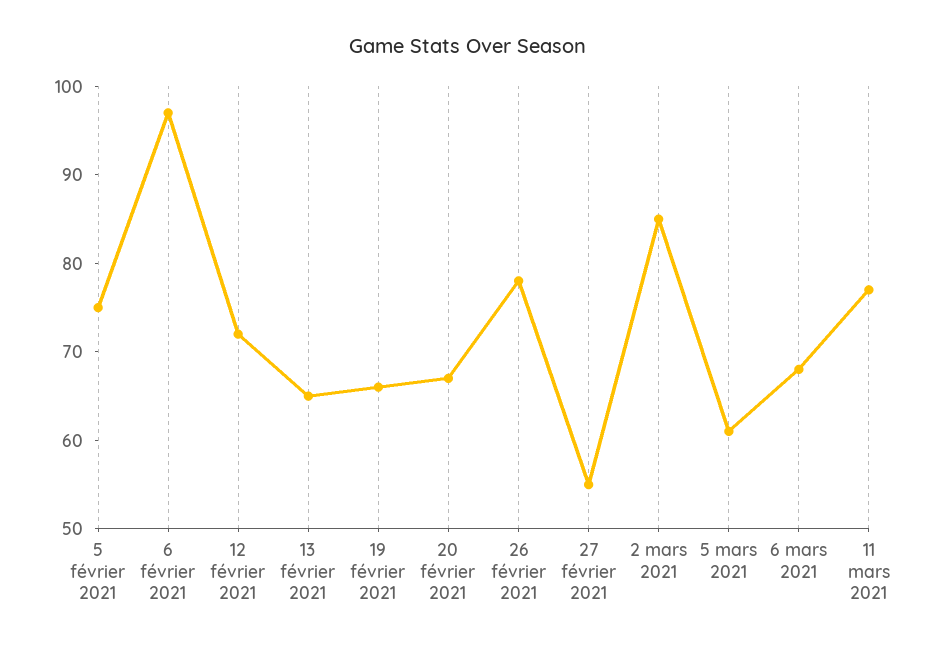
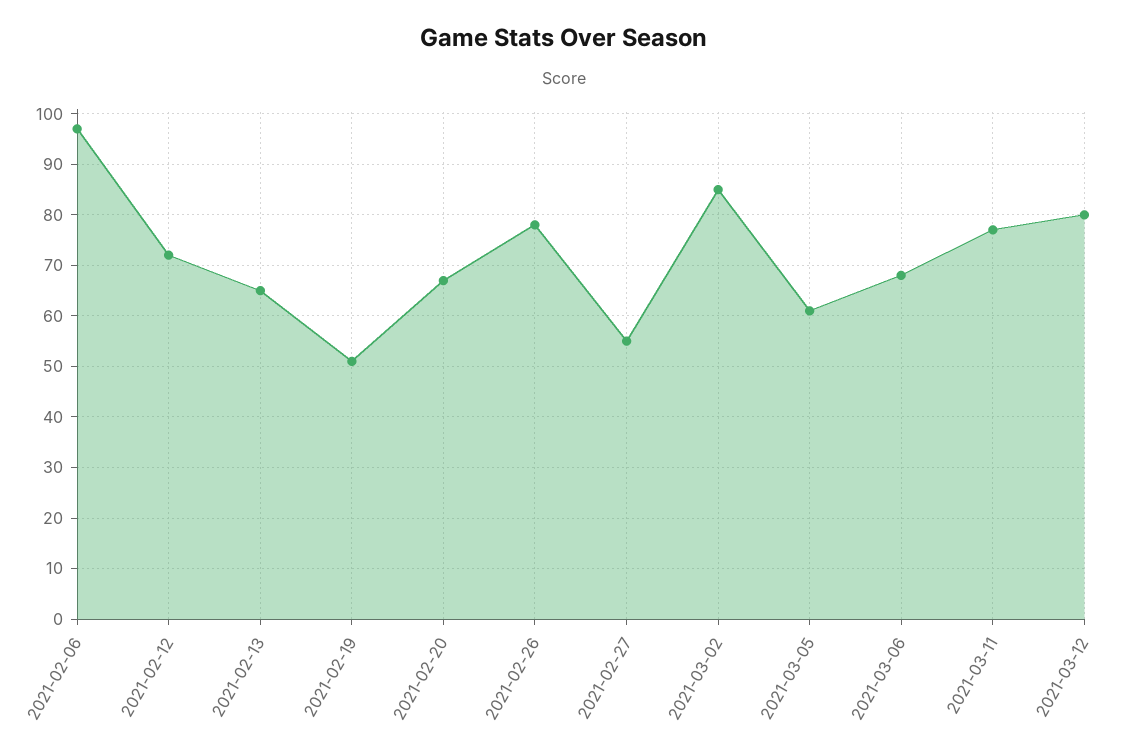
5 février 2021: 75 -> none
19 février 2021: 66 -> 50
2021-03-12: none -> 80

